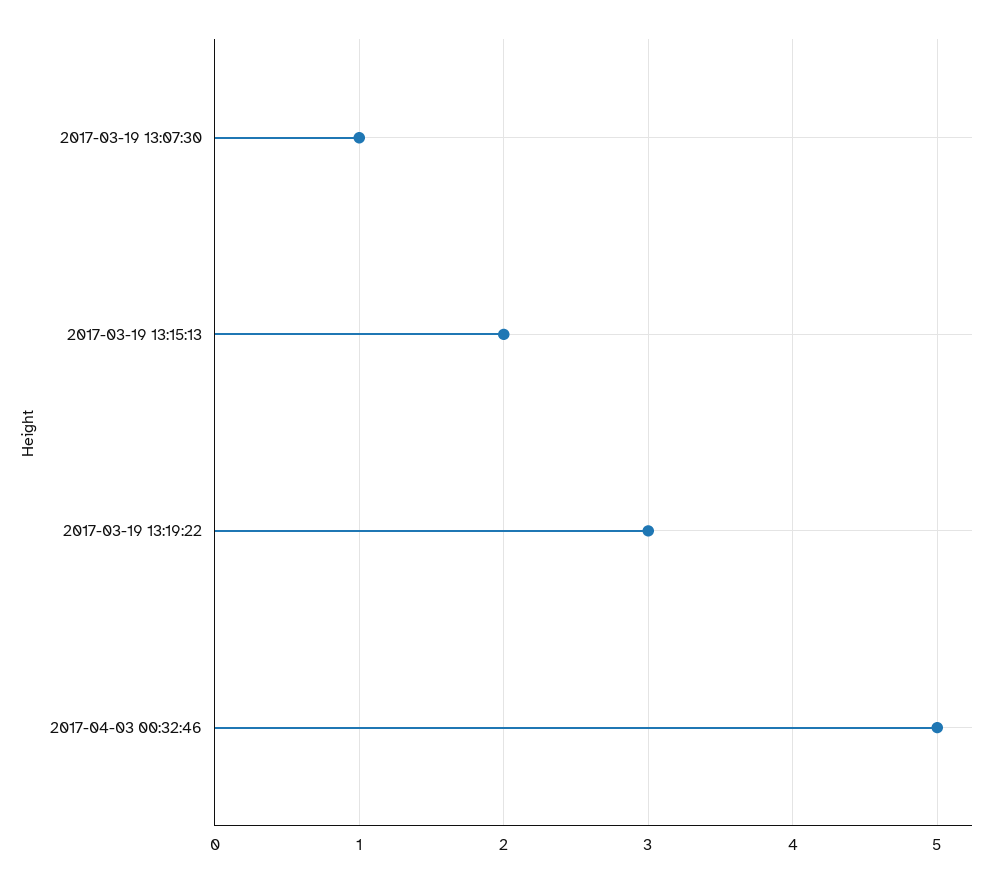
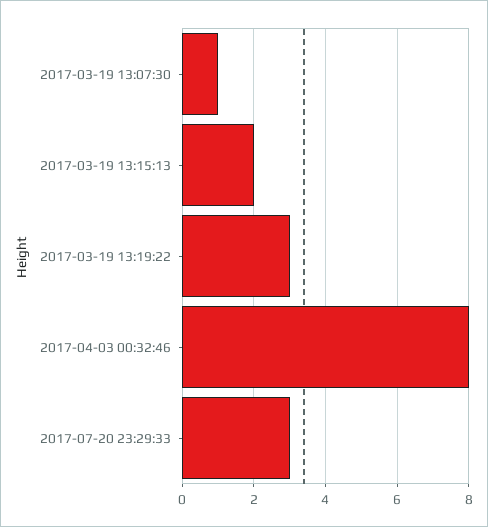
2017-04-03 00:32:46: 5 -> 8
2017-07-20 23:29:33: none -> 3

